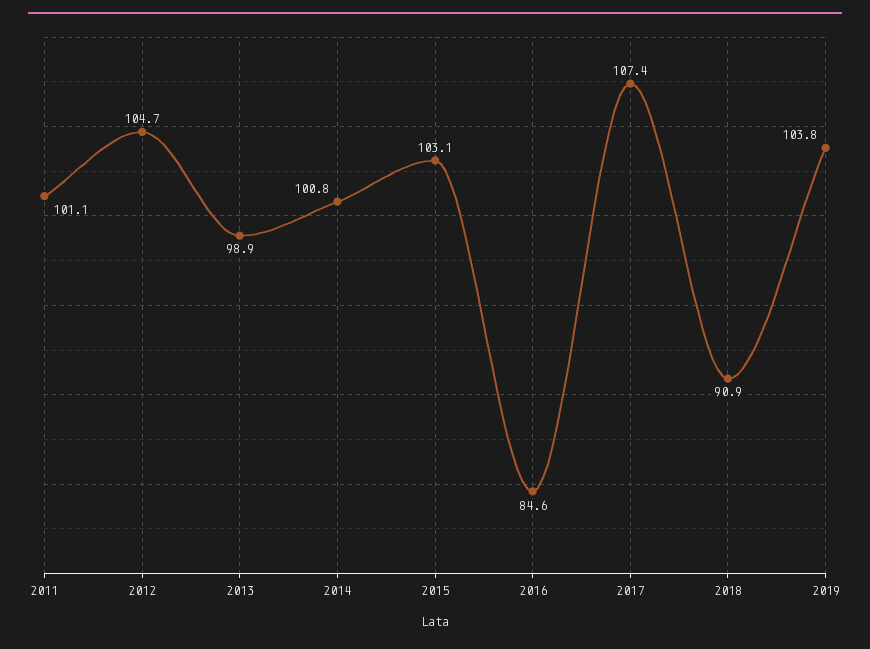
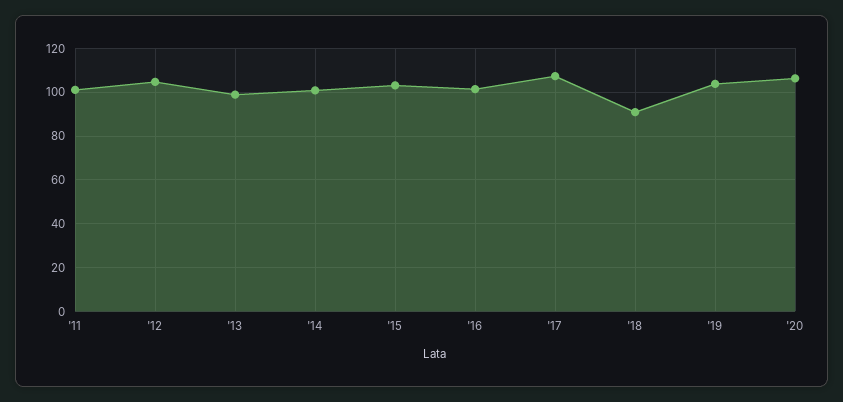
2016: 84.6 -> 100
'20: none -> 105

